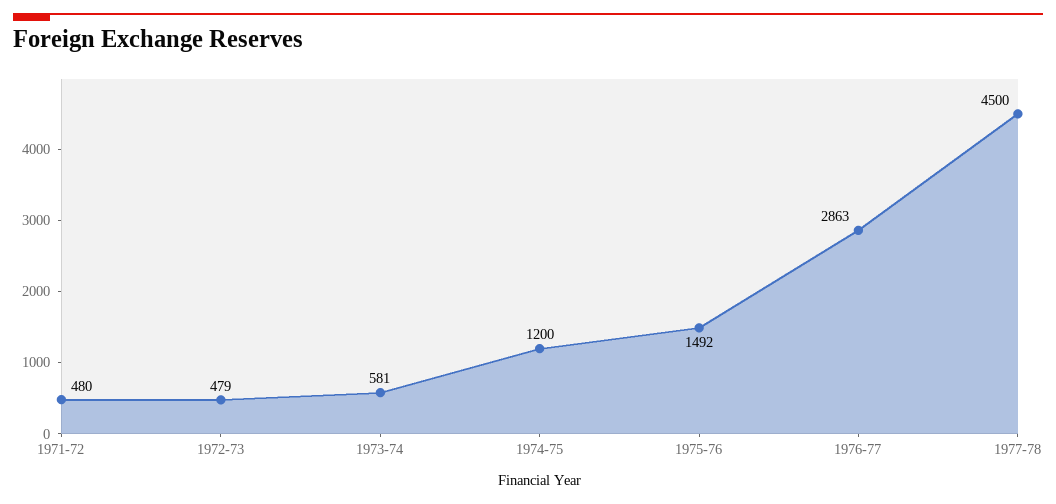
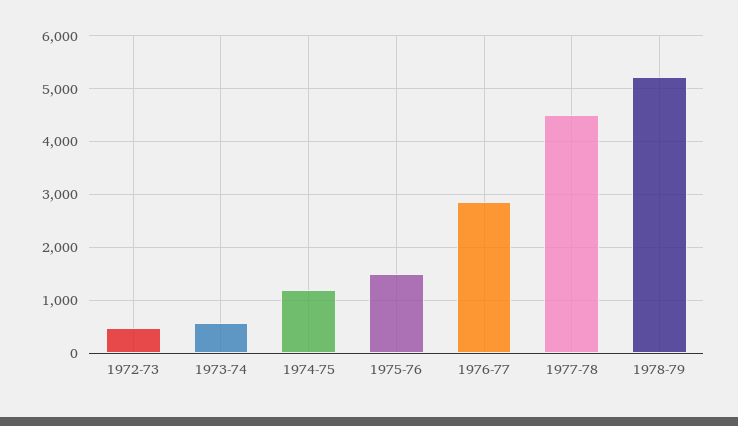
1971-72: 480 -> none
1978-79: none -> 5200

